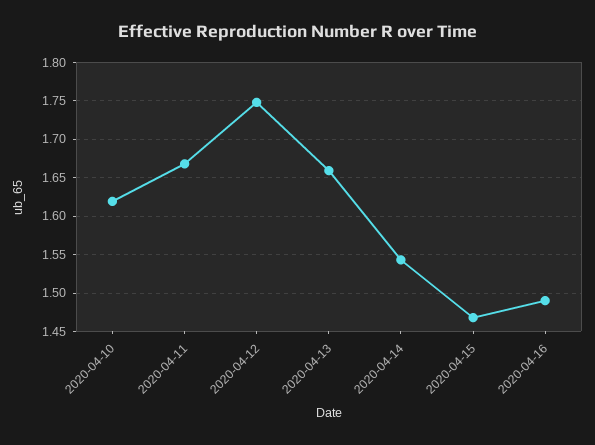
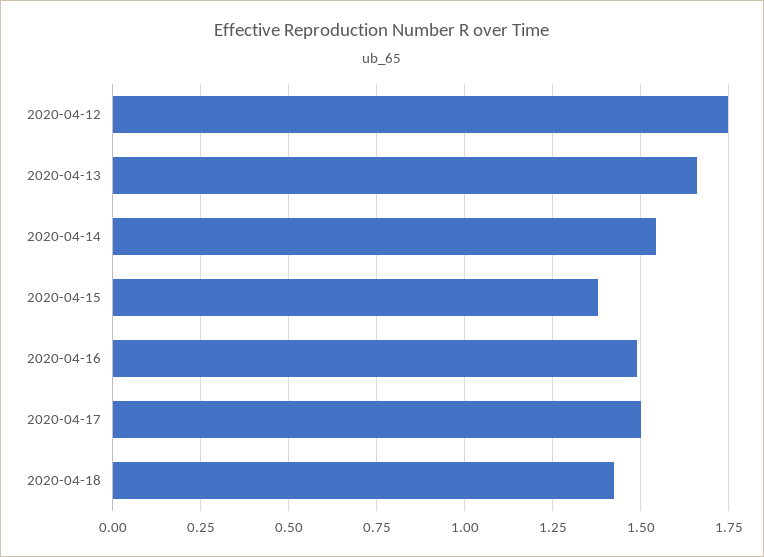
2020-04-10: 1.62 -> none
2020-04-11: 1.67 -> none
2020-04-15: 1.47 -> 1.375
2020-04-17: none -> 1.5
2020-04-18: none -> 1.425

